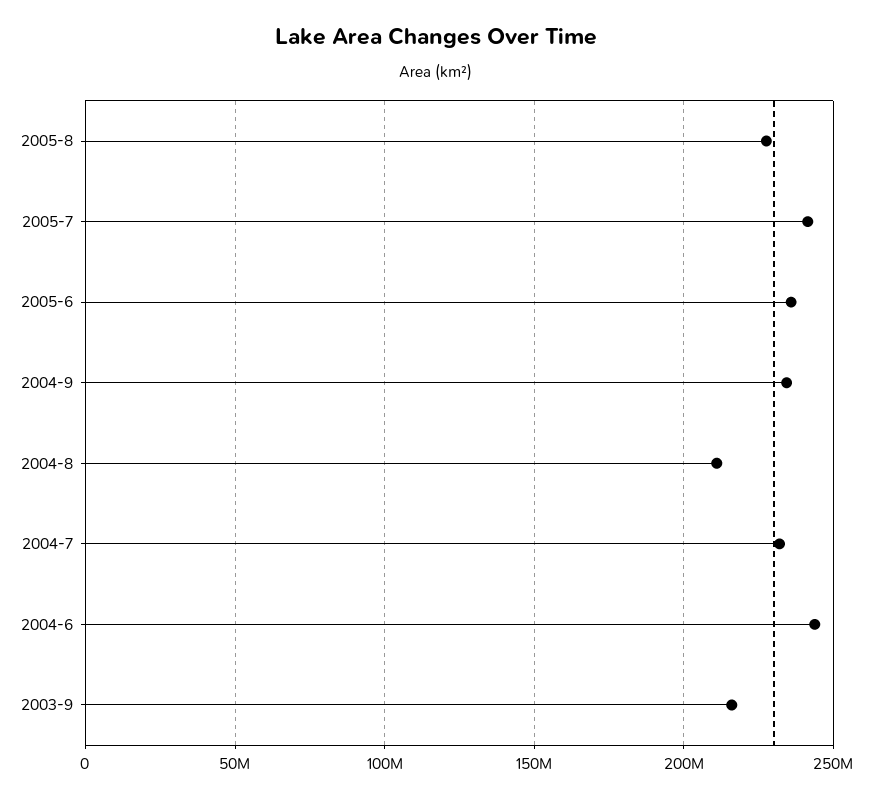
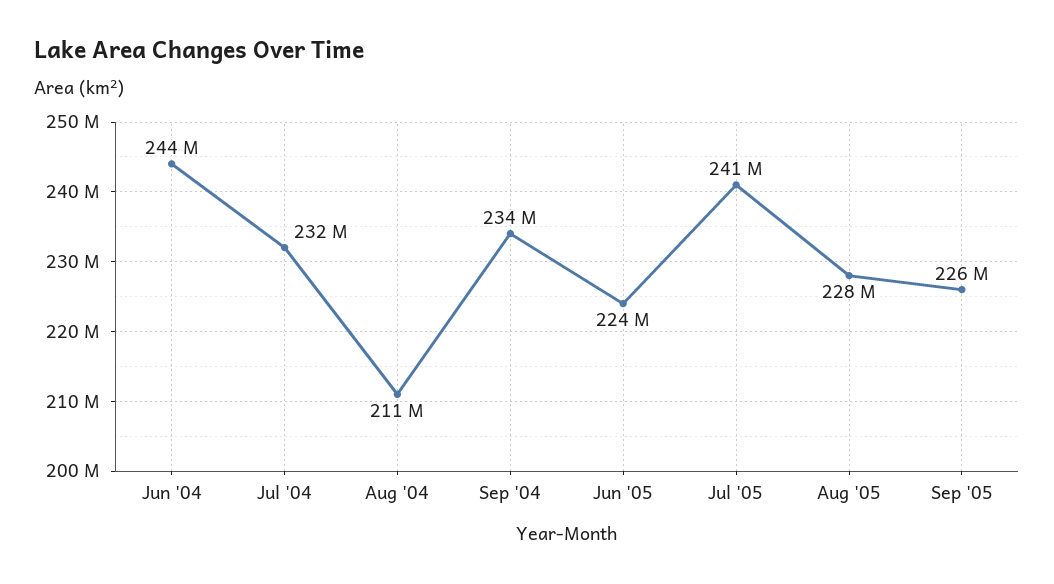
2005-6: 235000000 -> 224000000
2003-9: 215000000 -> none
Sep '05: none -> 226000000

